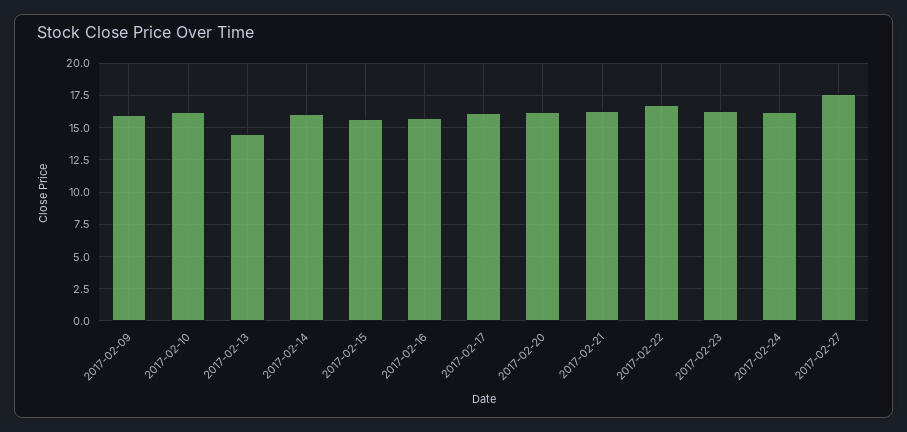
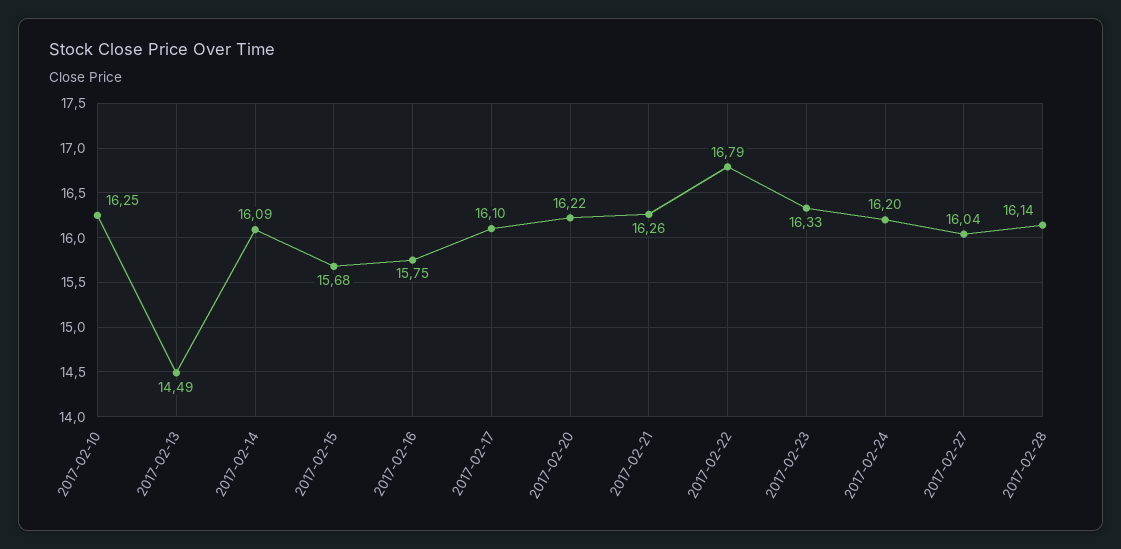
2017-02-09: 16 -> none
2017-02-27: 17.5 -> 16.04
2017-02-28: none -> 16.14

